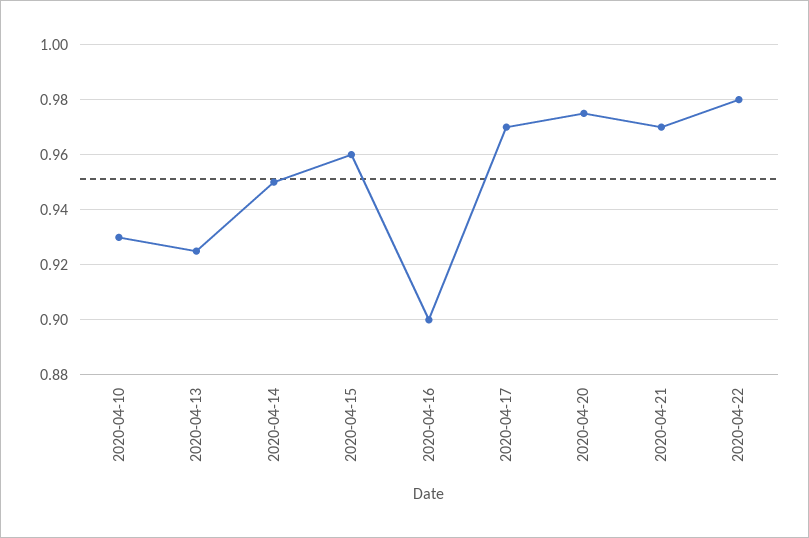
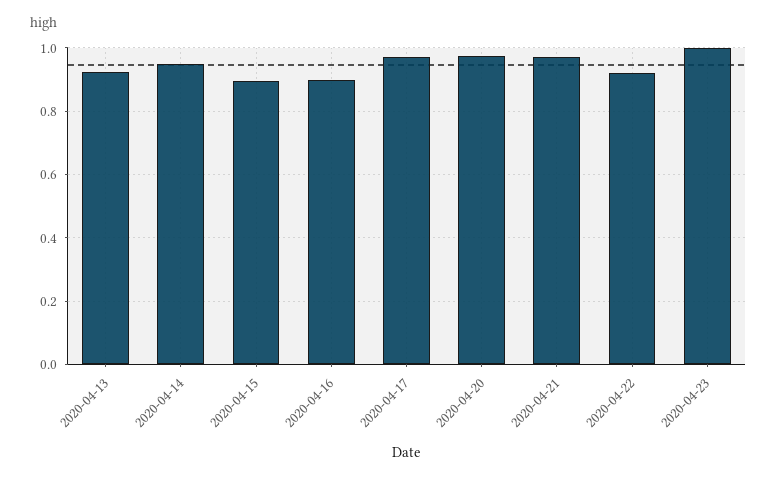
2020-04-10: 0.93 -> none
2020-04-15: 0.96 -> 0.9
2020-04-22: 0.98 -> 0.92
2020-04-23: none -> 1

